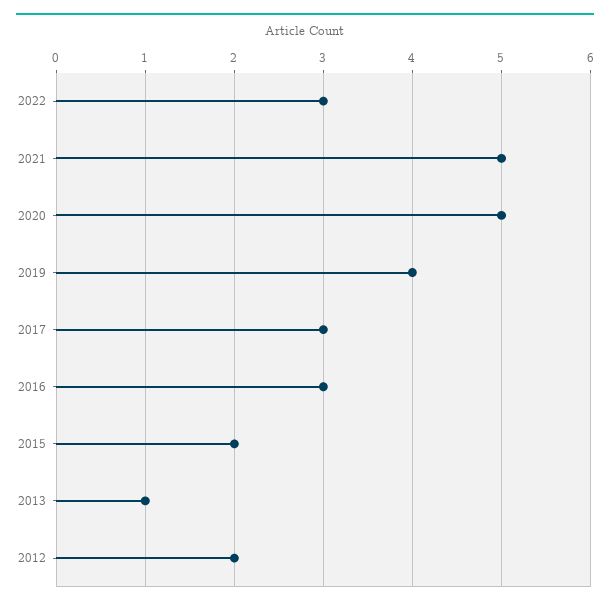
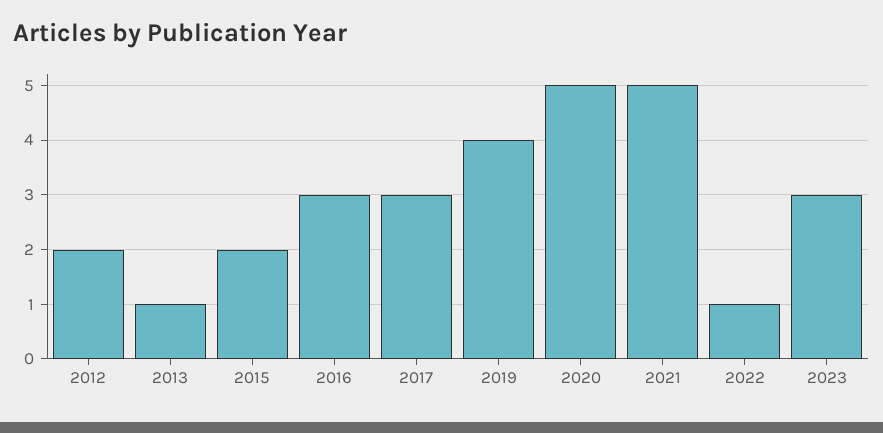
2022: 3 -> 1
2023: none -> 3

